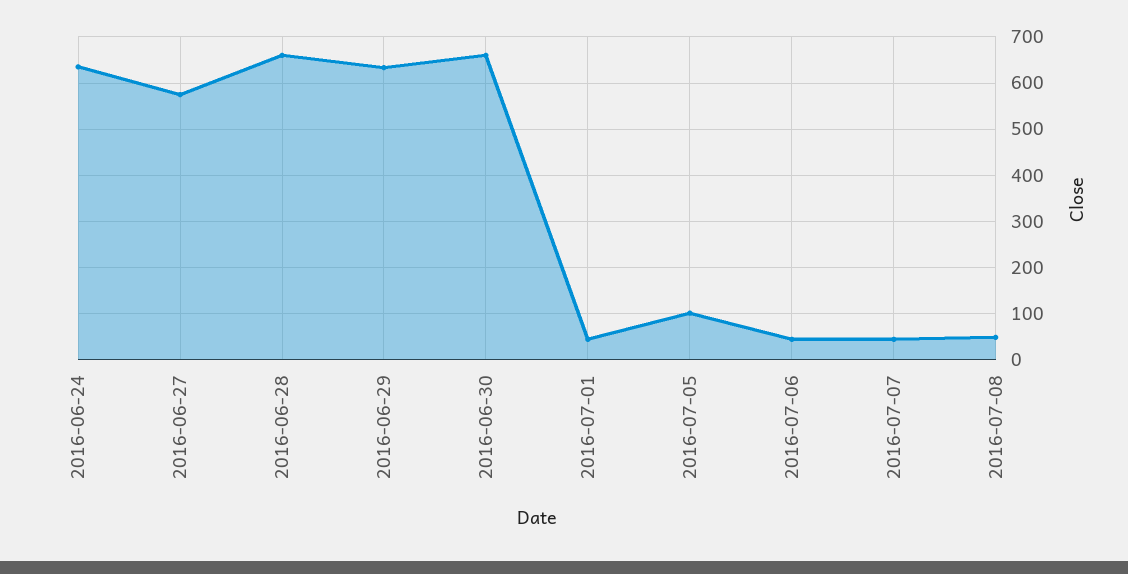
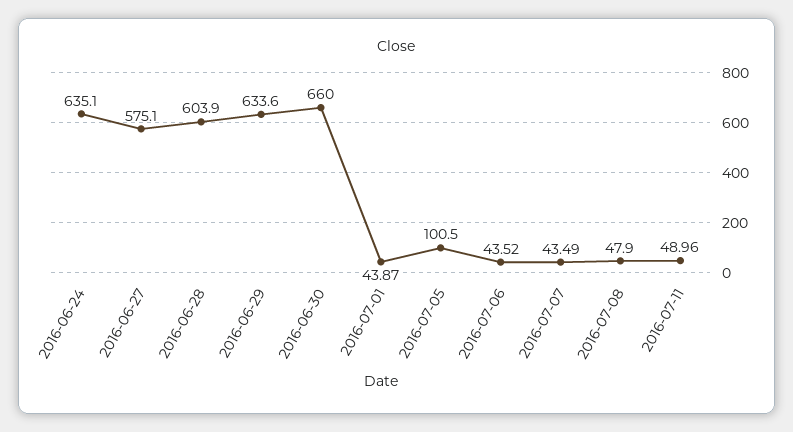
2016-06-28: 660 -> 603.9
2016-07-11: none -> 48.96

